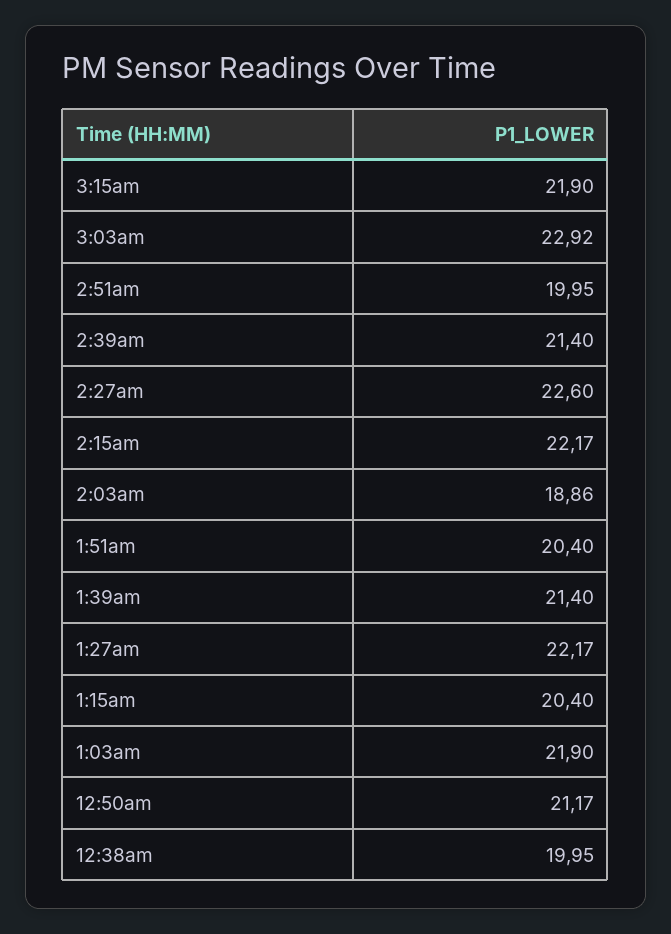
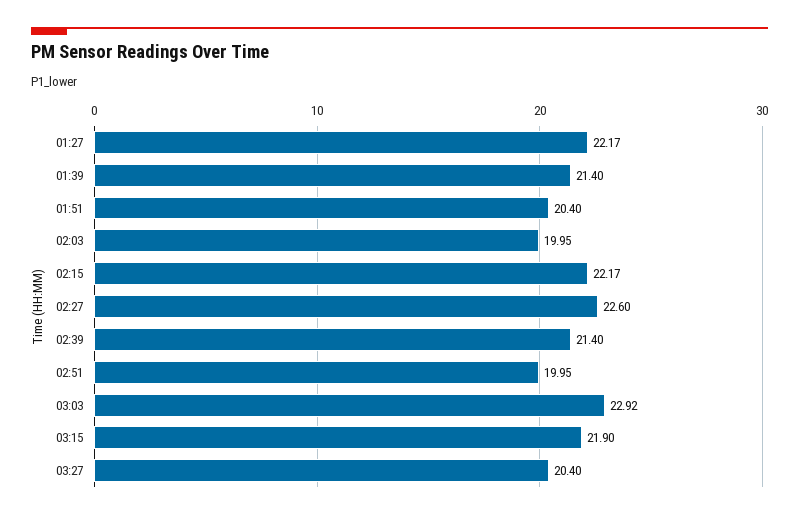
2:03am: 18.86 -> 19.95
1:15am: 20.4 -> none
1:03am: 21.9 -> none
12:50am: 21.17 -> none
12:38am: 19.95 -> none
03:27: none -> 20.4

